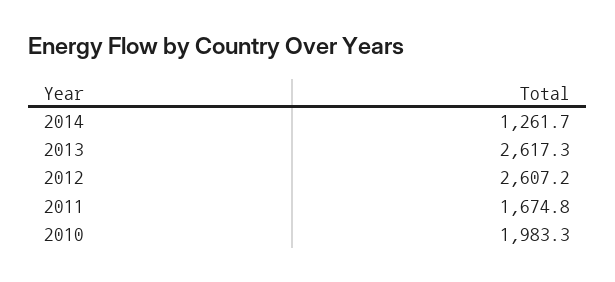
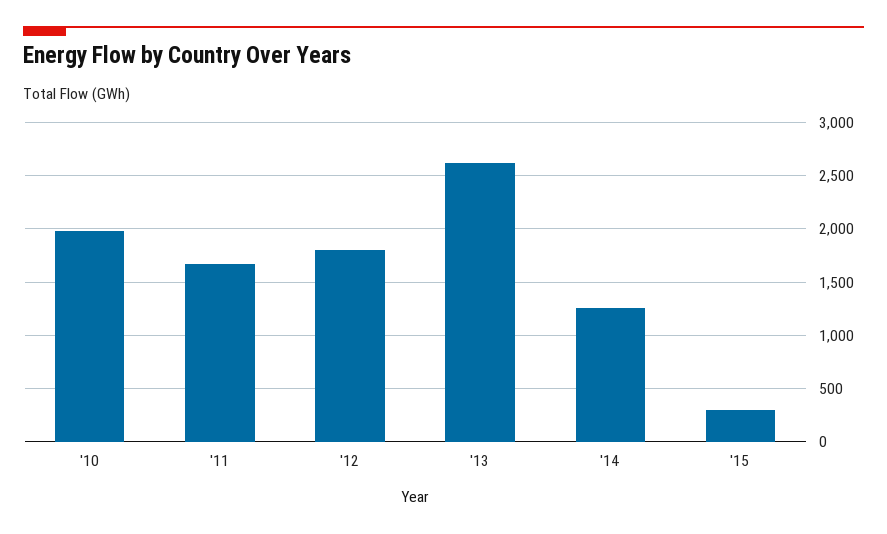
2012: 2607.2 -> 1800
'15: none -> 300

